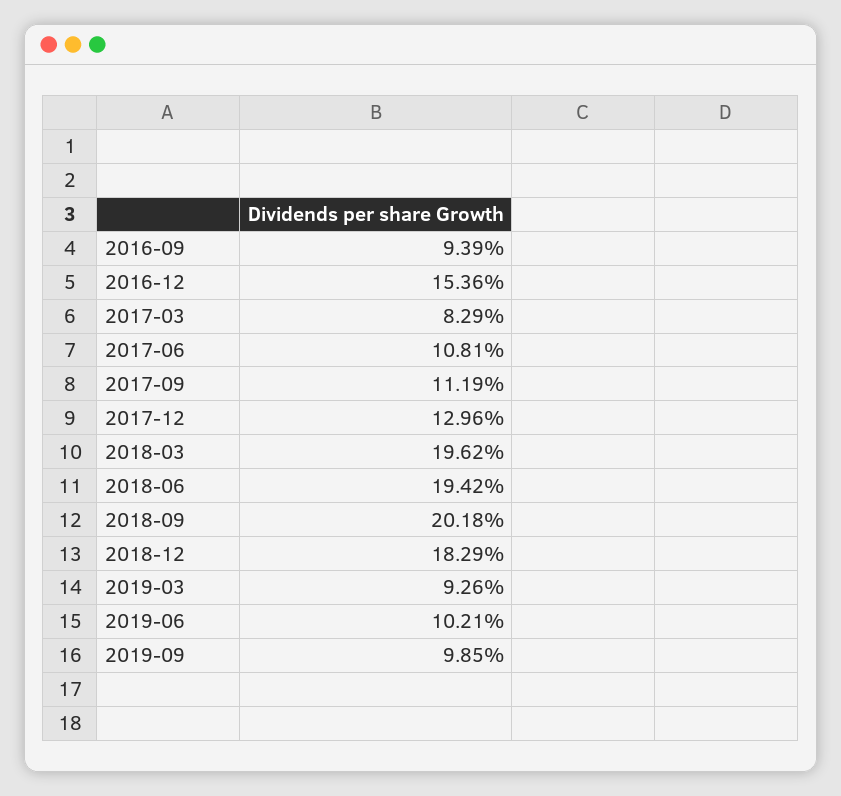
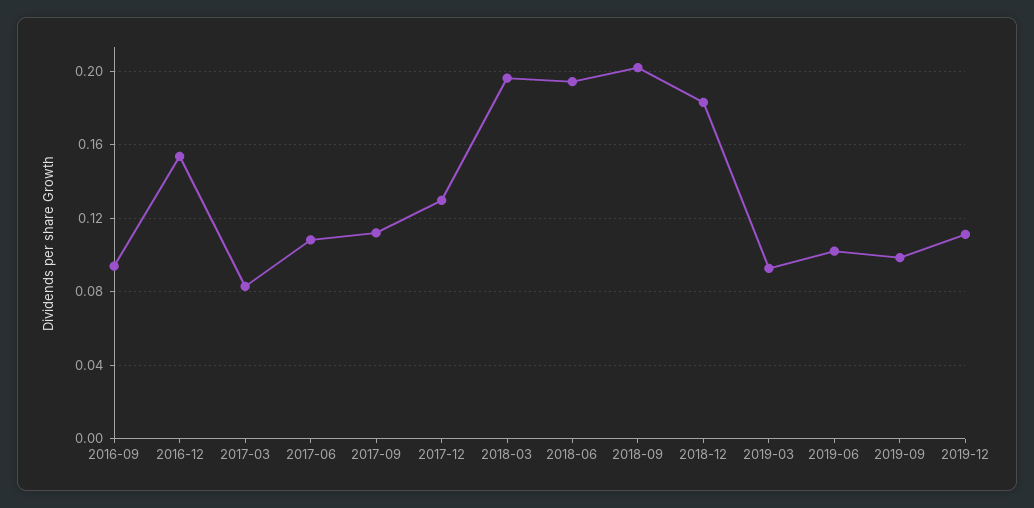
2019-12: none -> 0.11

